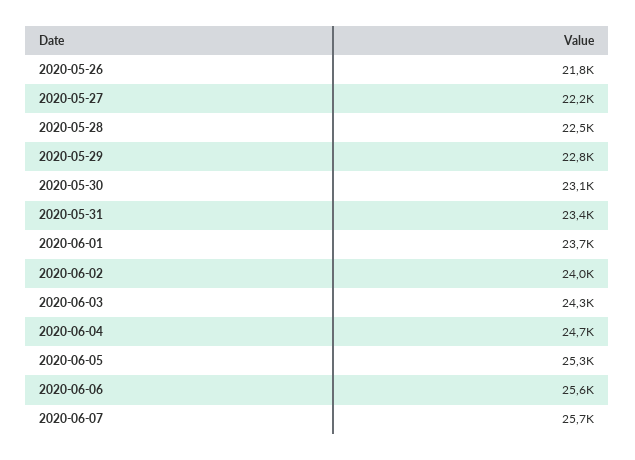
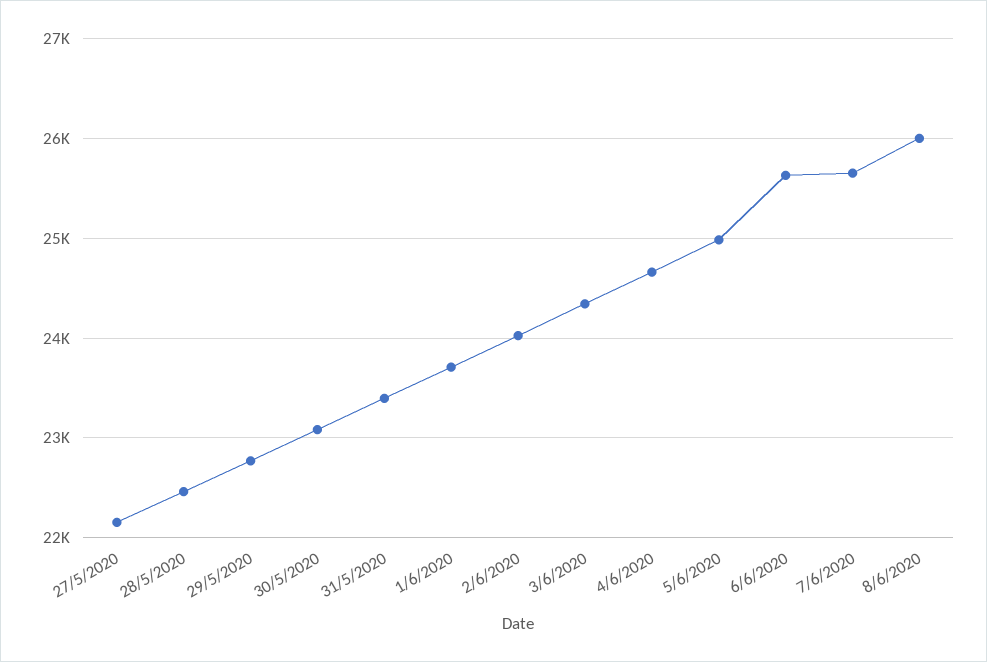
2020-05-26: 21800 -> none
2020-06-05: 25300 -> 25000
8/6/2020: none -> 26000

